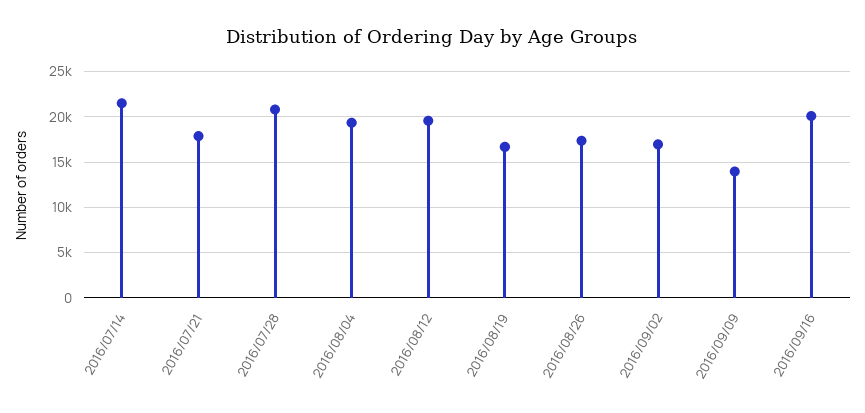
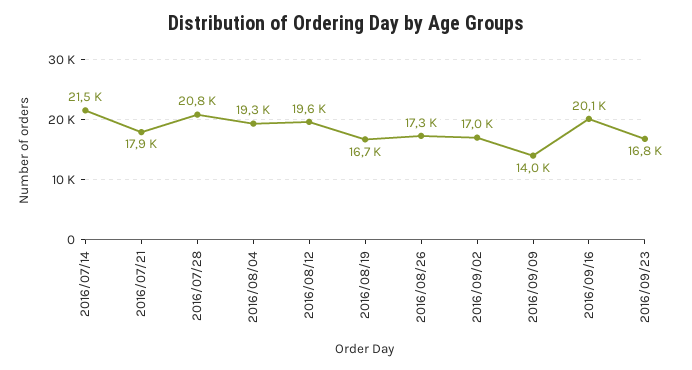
2016/09/23: none -> 16800

